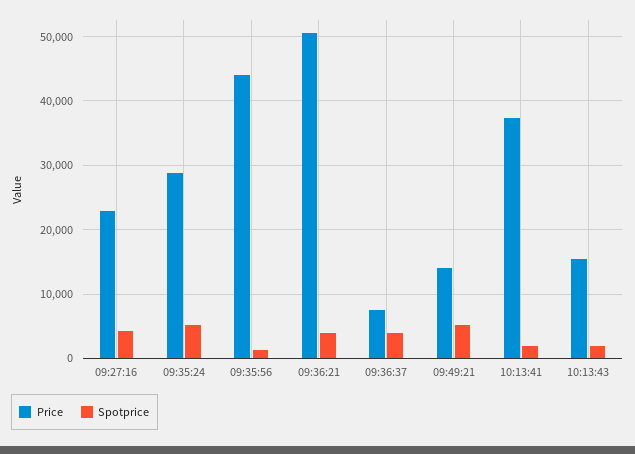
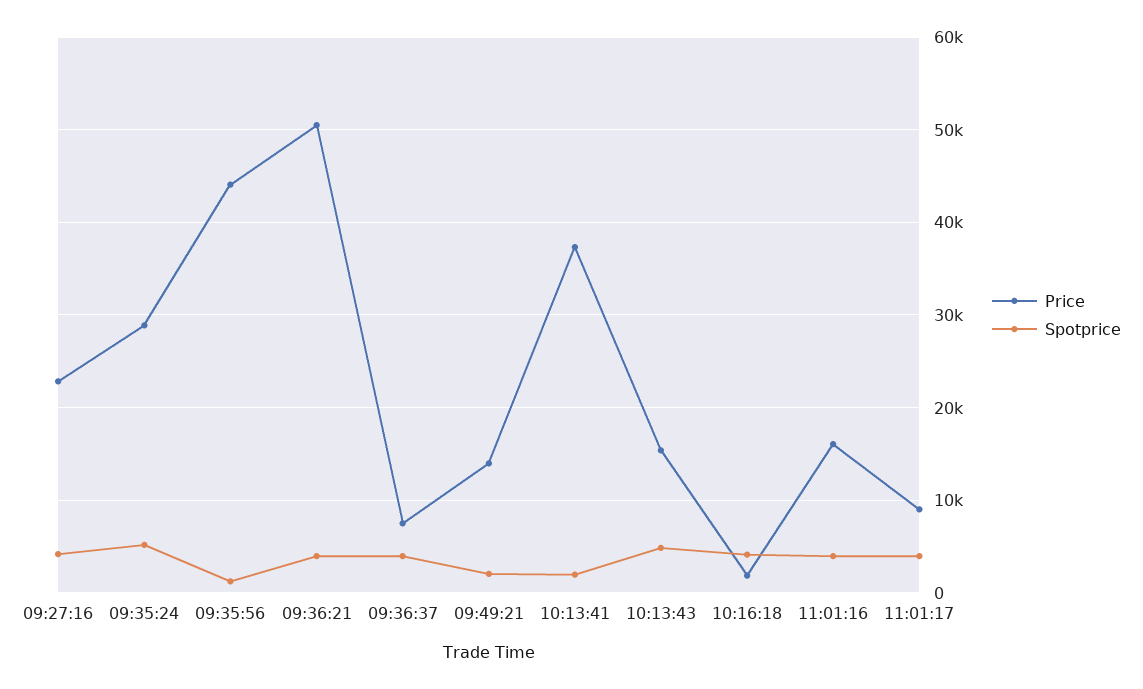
Spotprice, 09:49:21: 5000 -> 2000
Spotprice, 10:13:43: 2000 -> 5000
Price, 10:16:18: none -> 2000
Spotprice, 10:16:18: none -> 4000
Price, 11:01:16: none -> 16000
Spotprice, 11:01:16: none -> 4000
Price, 11:01:17: none -> 9000
Spotprice, 11:01:17: none -> 4000

